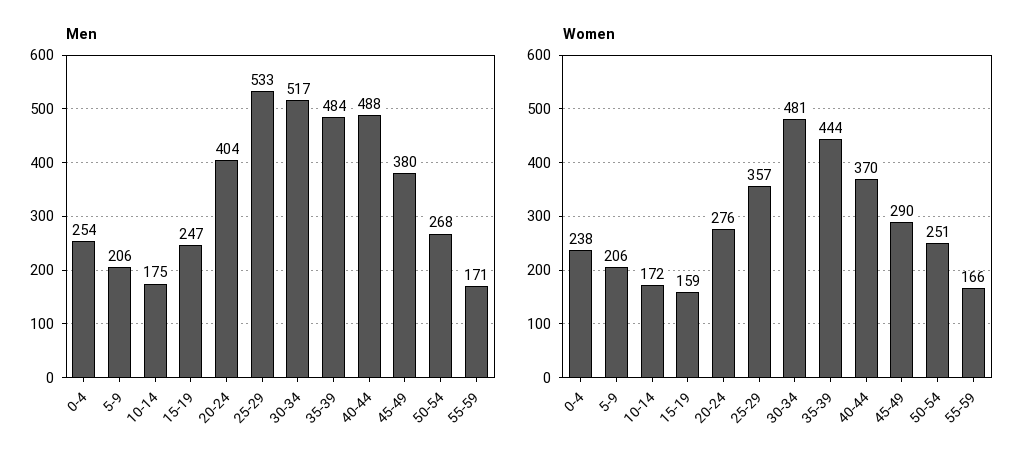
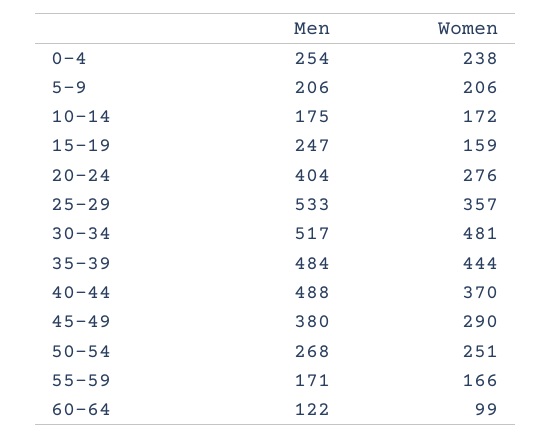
Men, 60-64: none -> 122
Women, 60-64: none -> 99

